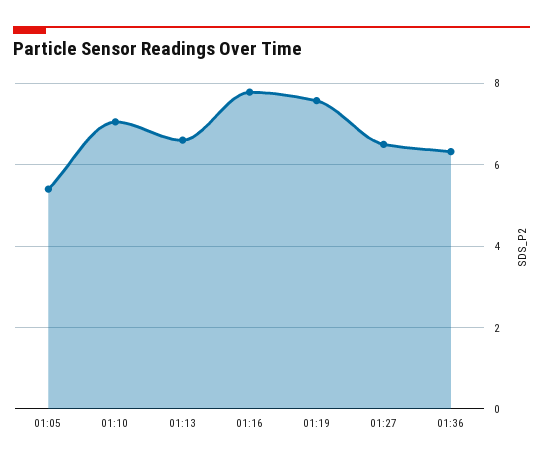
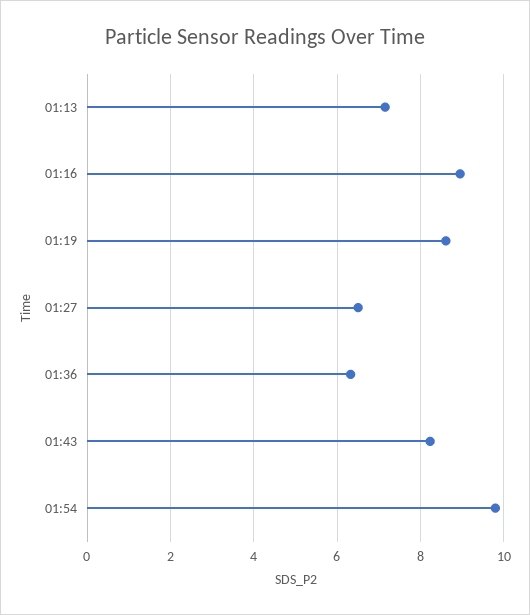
01:05: 5.4 -> none
01:10: 7 -> none
01:13: 6.6 -> 7.2
01:16: 7.8 -> 9
01:19: 7.6 -> 8.6
01:43: none -> 8.2
01:54: none -> 9.8

